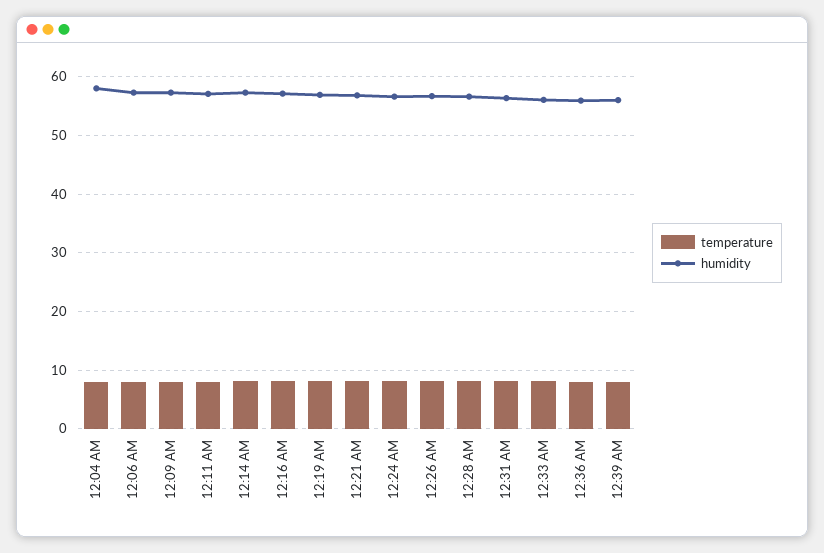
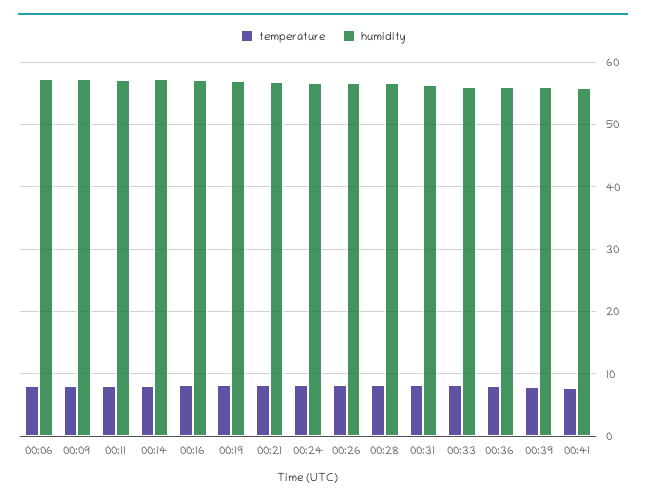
temperature, 12:04 AM: 8 -> none
humidity, 12:04 AM: 58 -> none
temperature, 00:41: none -> 8
humidity, 00:41: none -> 56

